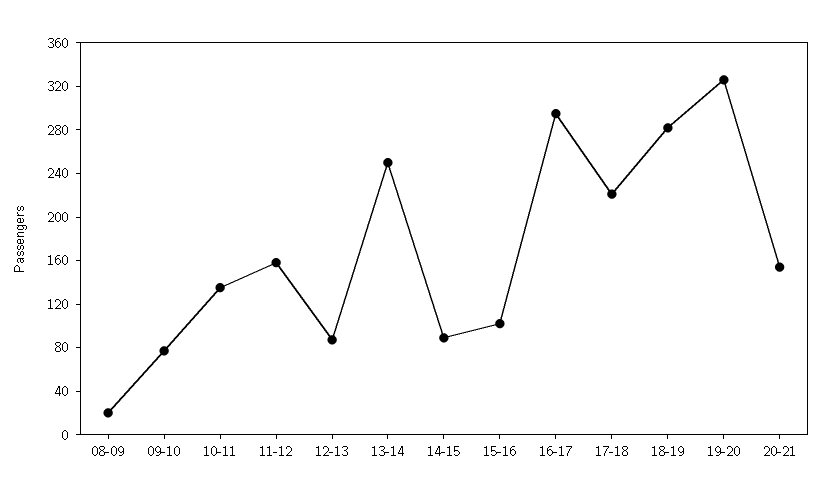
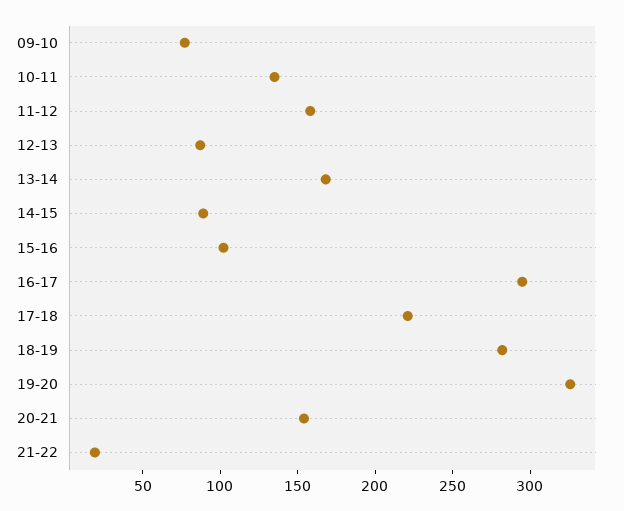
08-09: 20 -> none
13-14: 250 -> 170
21-22: none -> 20

